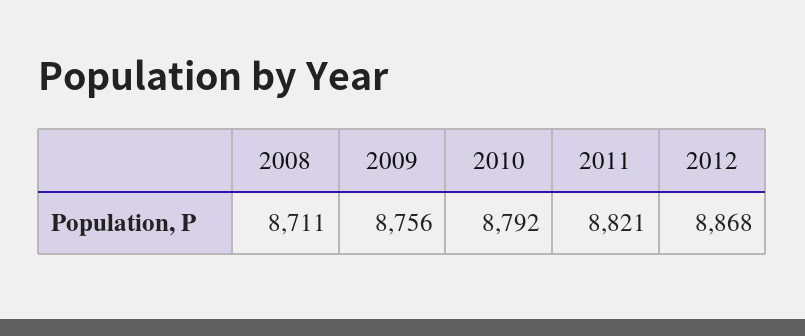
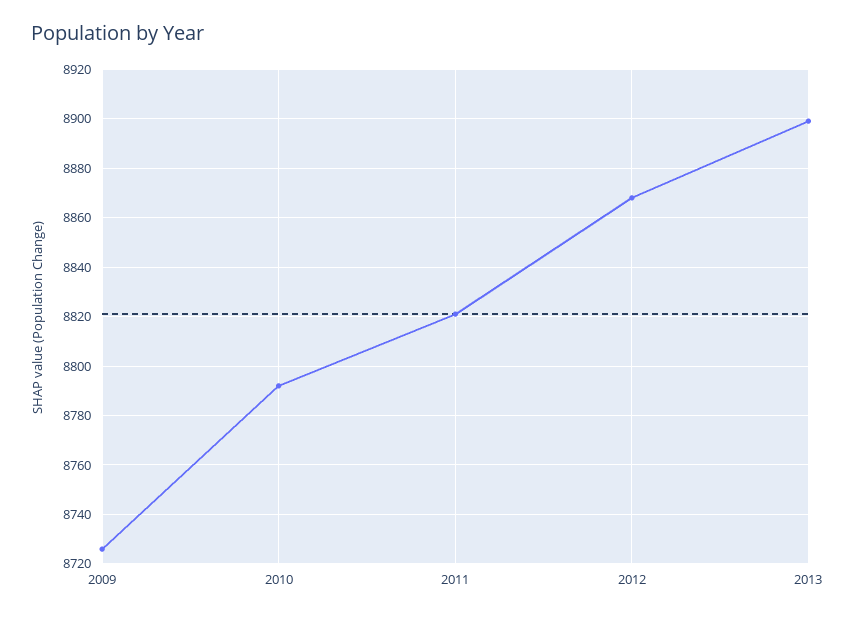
2008: 8711 -> none
2009: 8756 -> 8725
2013: none -> 8900

